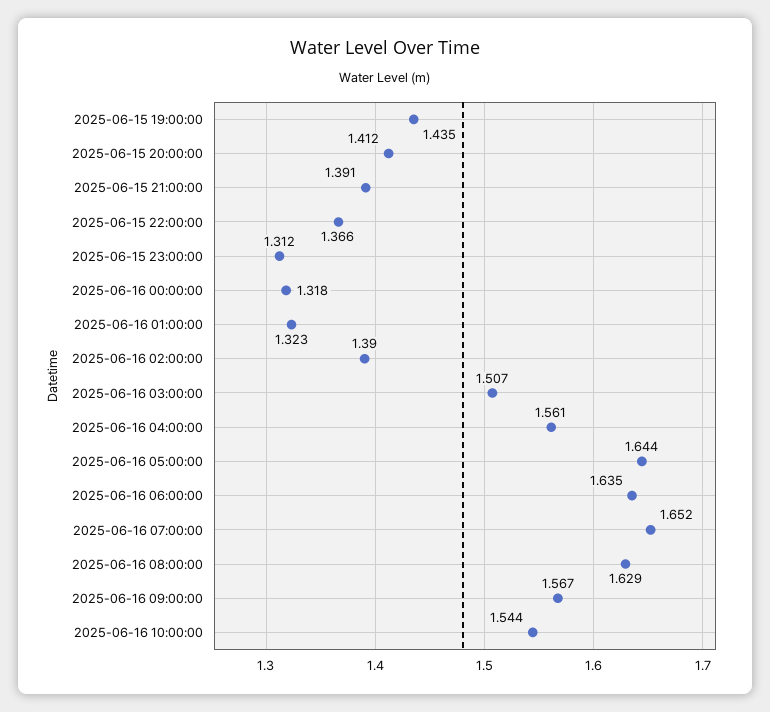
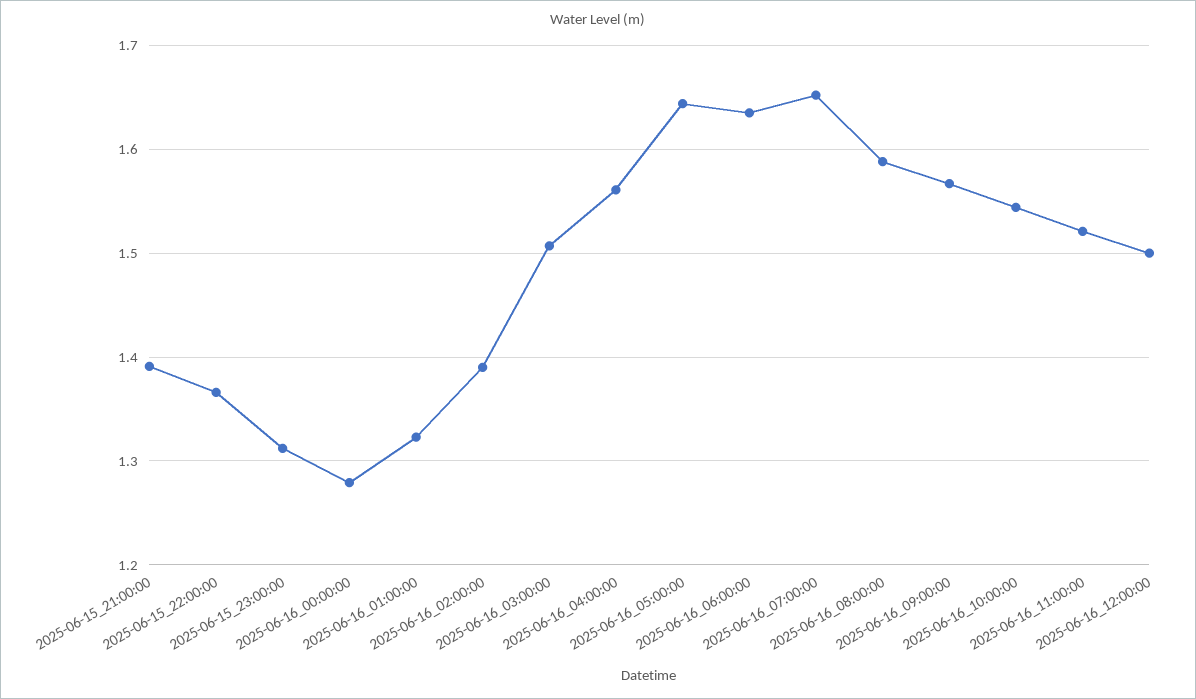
2025-06-15 19:00:00: 1.435 -> none
2025-06-15 20:00:00: 1.412 -> none
2025-06-16 00:00:00: 1.318 -> 1.28
2025-06-16 08:00:00: 1.629 -> 1.59
2025-06-16_11:00:00: none -> 1.52
2025-06-16_12:00:00: none -> 1.5

